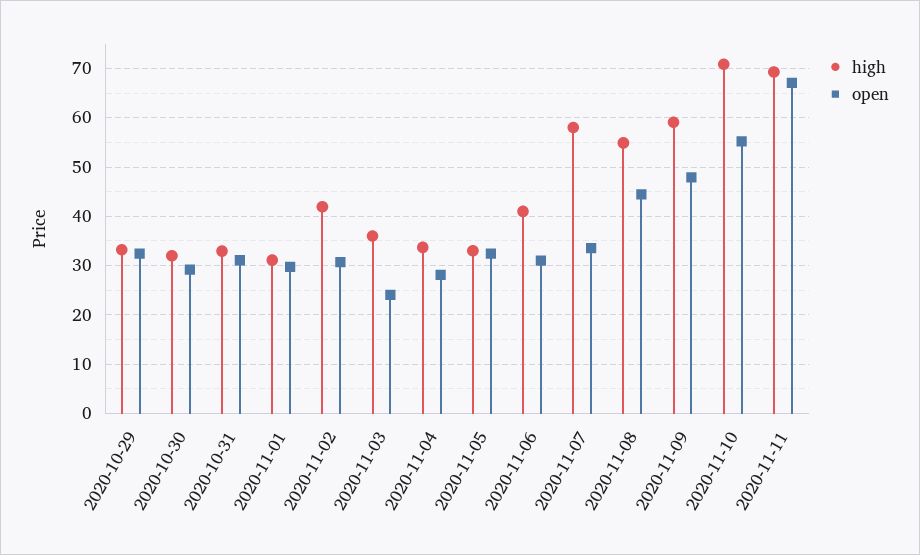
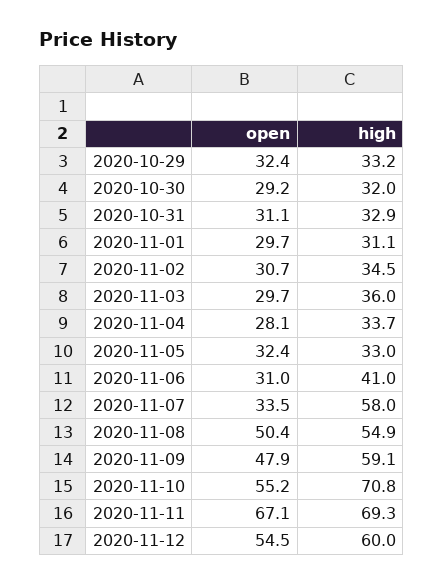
high, 2020-11-02: 42 -> 34.5
open, 2020-11-03: 24 -> 29.7
open, 2020-11-08: 44 -> 50.4
open, 2020-11-12: none -> 54.5
high, 2020-11-12: none -> 60

